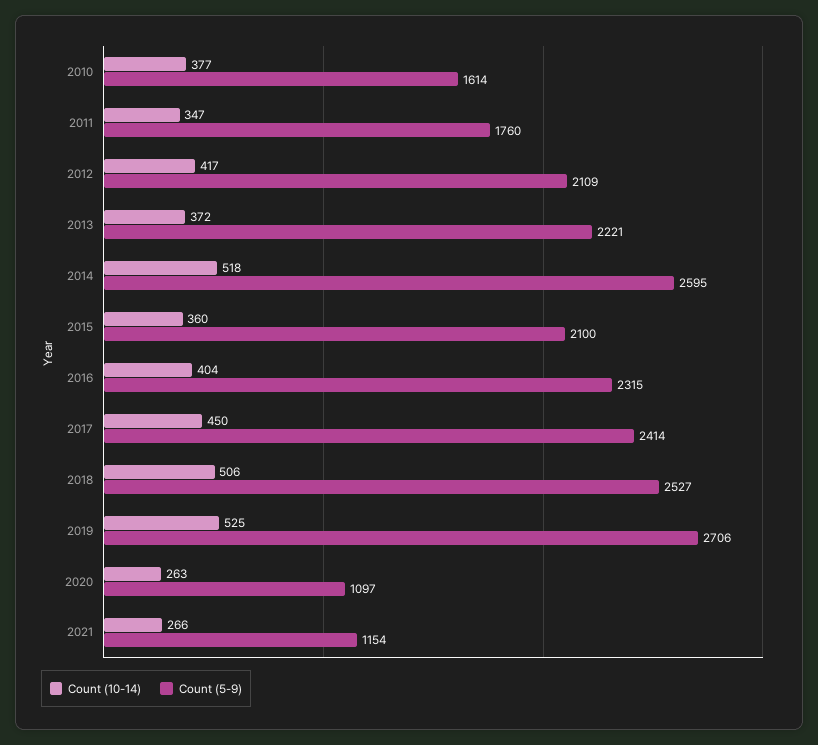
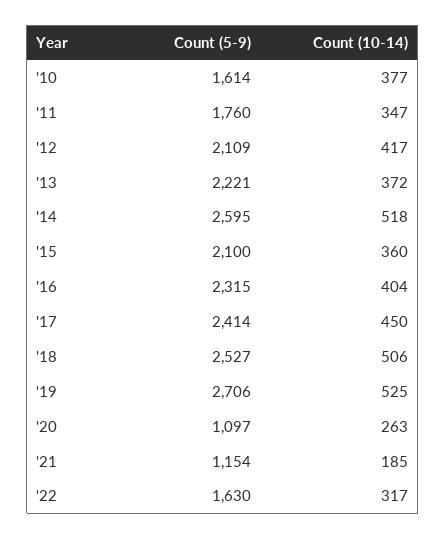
Count (10-14), 2021: 266 -> 185
Count (5-9), '22: none -> 1630
Count (10-14), '22: none -> 317

